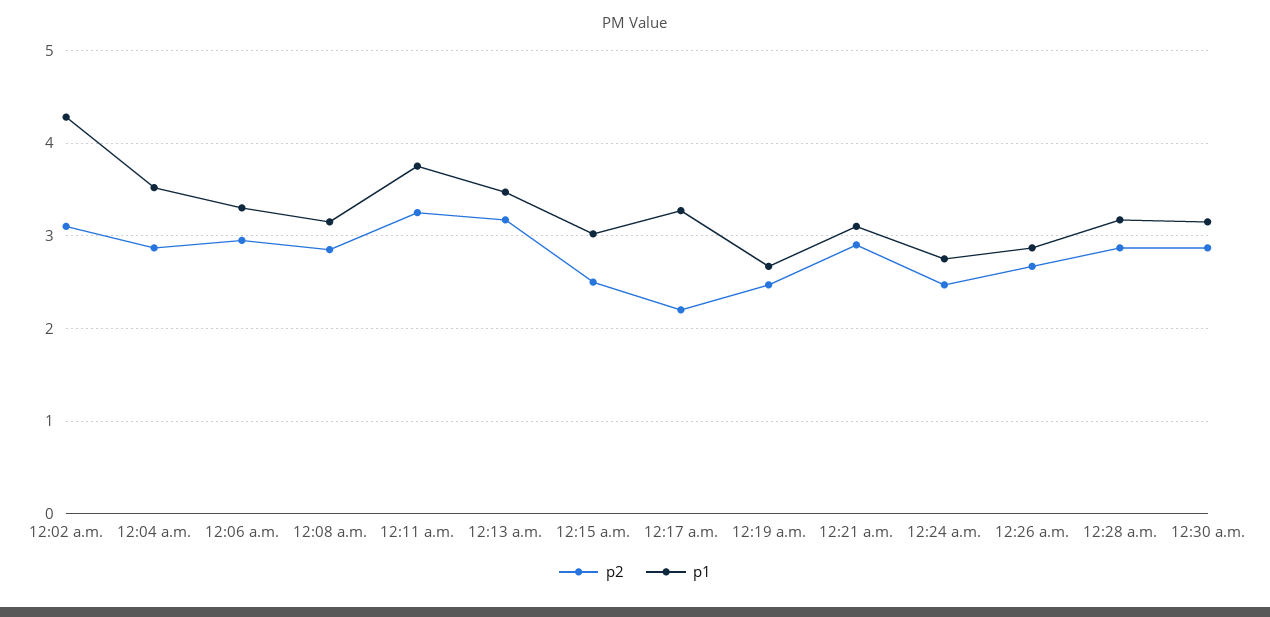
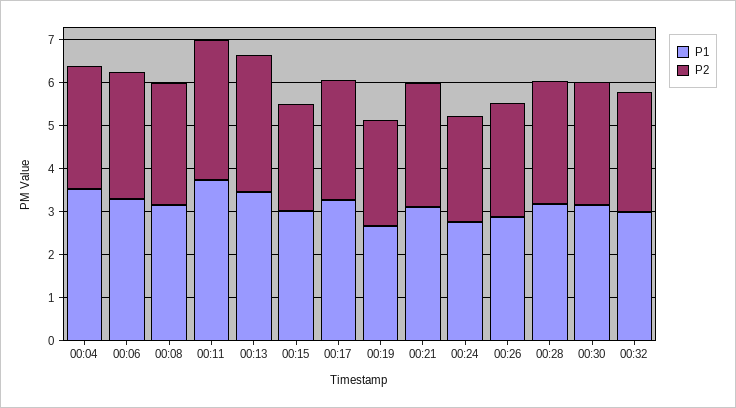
p2, 12:02 a.m.: 3.1 -> none
p1, 12:02 a.m.: 4.3 -> none
p2, 12:17 a.m.: 2.2 -> 2.8
p1, 00:32: none -> 3
p2, 00:32: none -> 2.8

